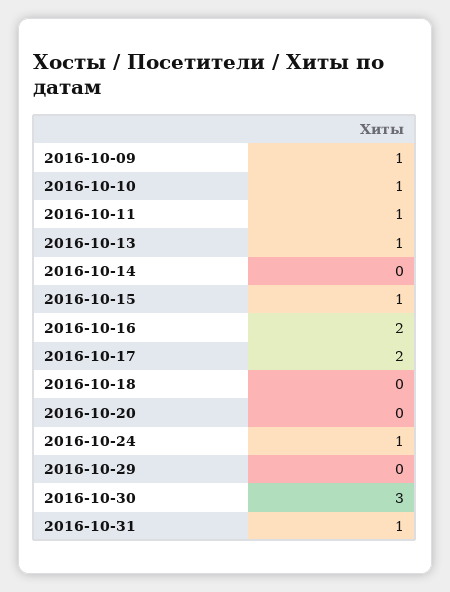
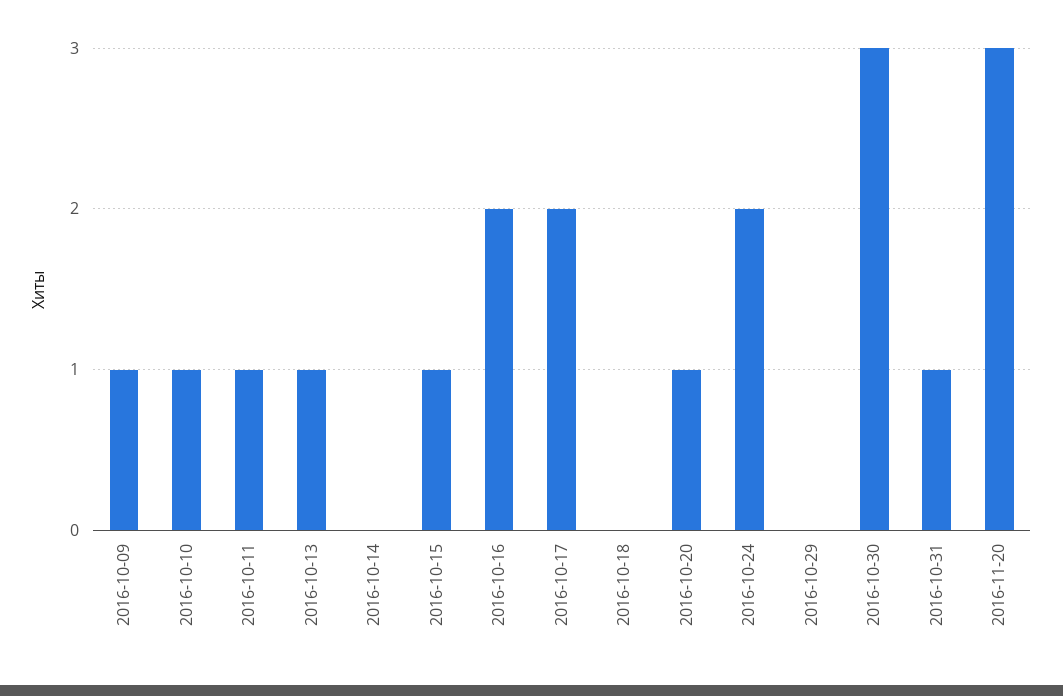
2016-10-20: 0 -> 1
2016-10-24: 1 -> 2
2016-11-20: none -> 3

